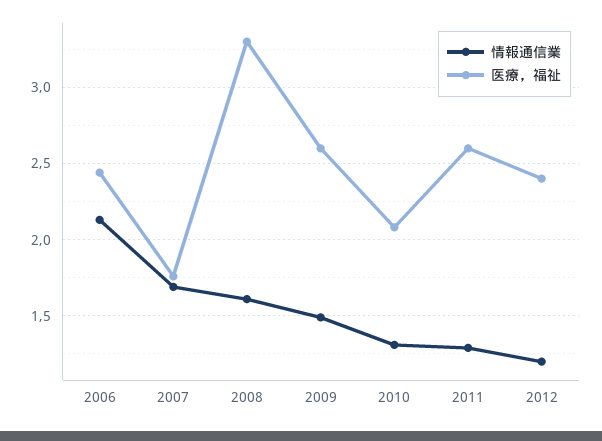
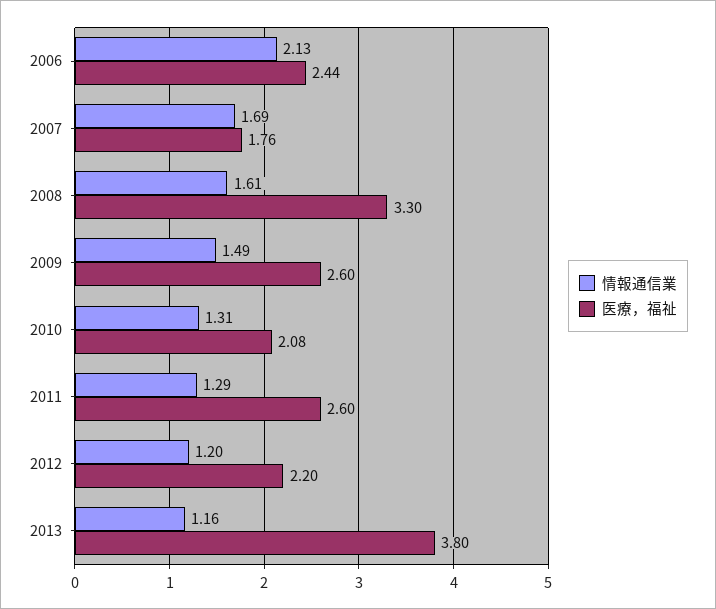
医療，福祉, 2012: 2.4 -> 2.2
情報通信業, 2013: none -> 1.16
医療，福祉, 2013: none -> 3.8

